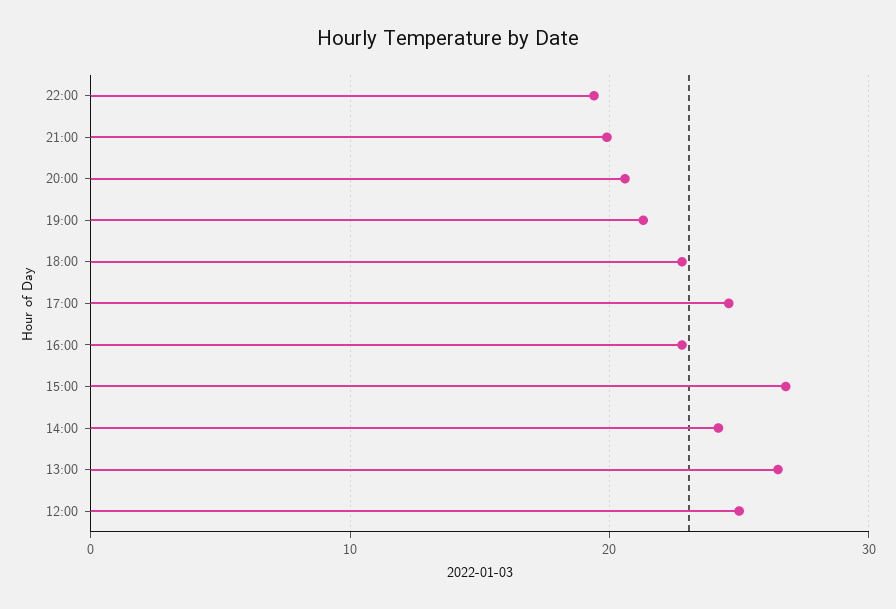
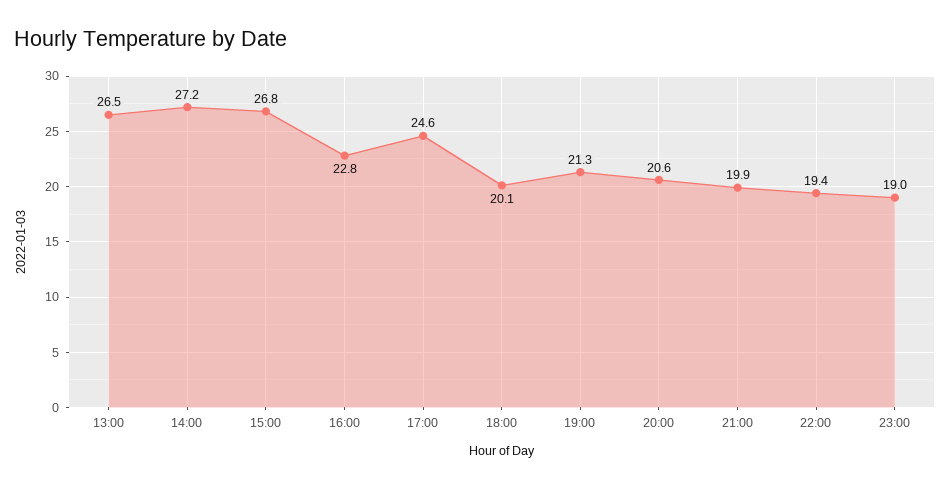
18:00: 23 -> 20.1
14:00: 24 -> 27.2
12:00: 25 -> none
23:00: none -> 19

